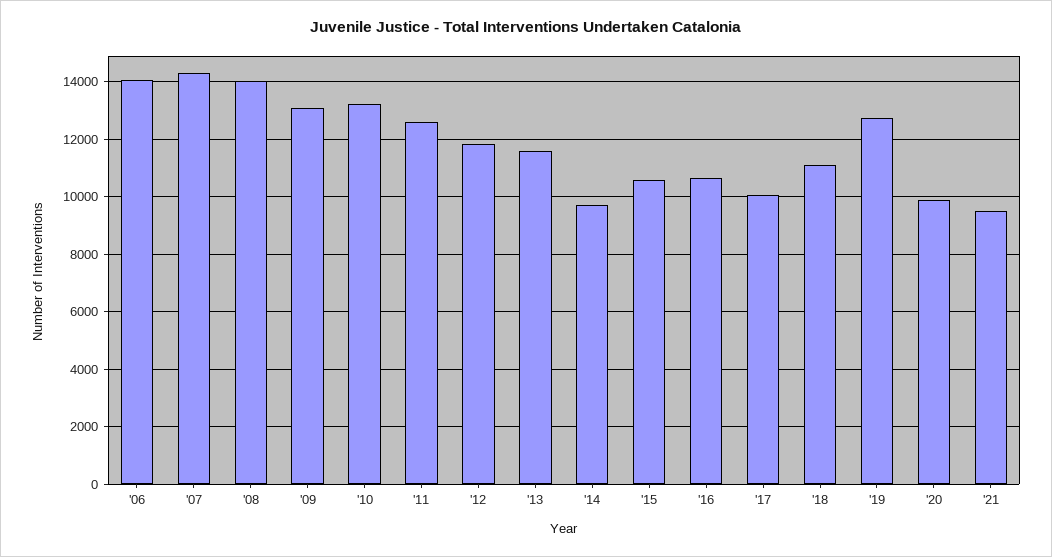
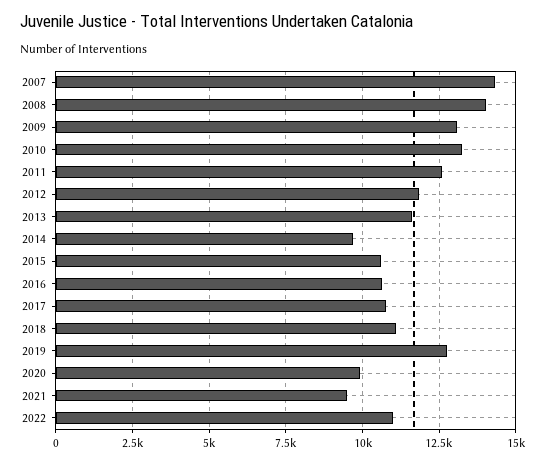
'06: 14000 -> none
'17: 10000 -> 10750
2022: none -> 11000

